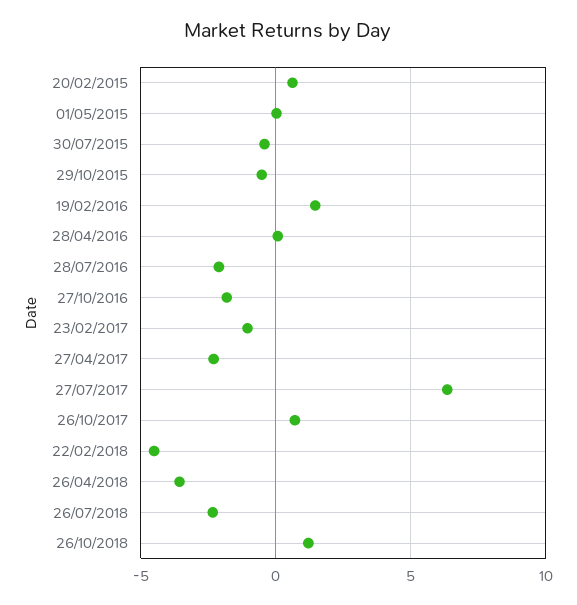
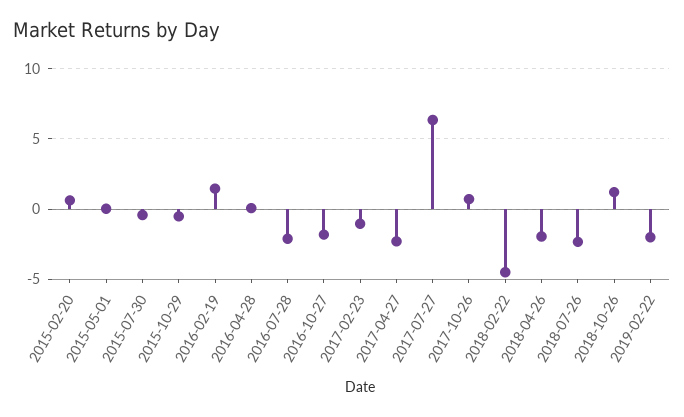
26/04/2018: -3.5 -> -2
2019-02-22: none -> -2

